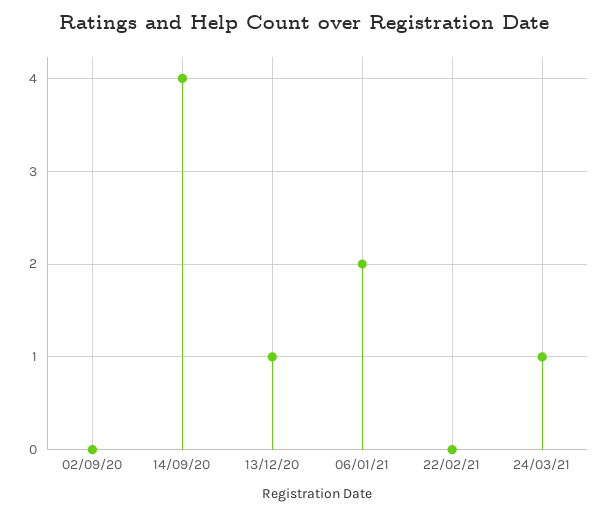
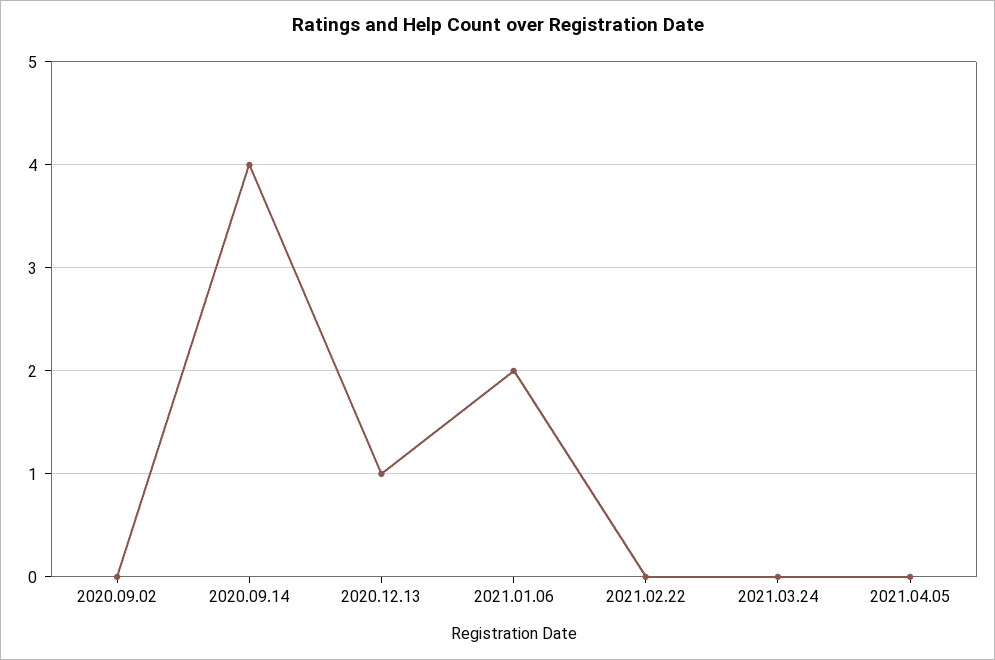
24/03/21: 1 -> 0
2021.04.05: none -> 0

